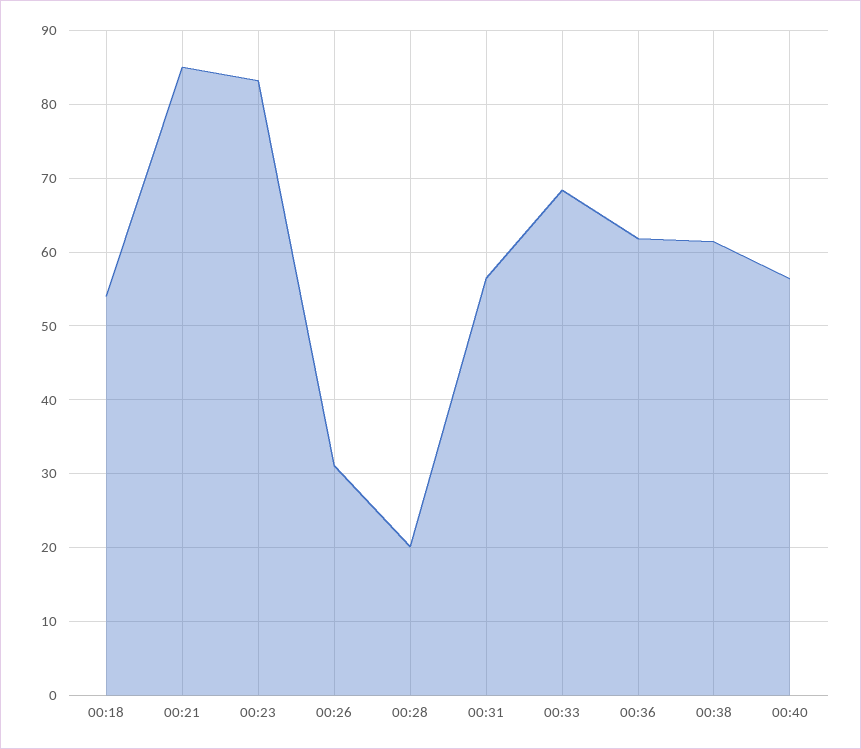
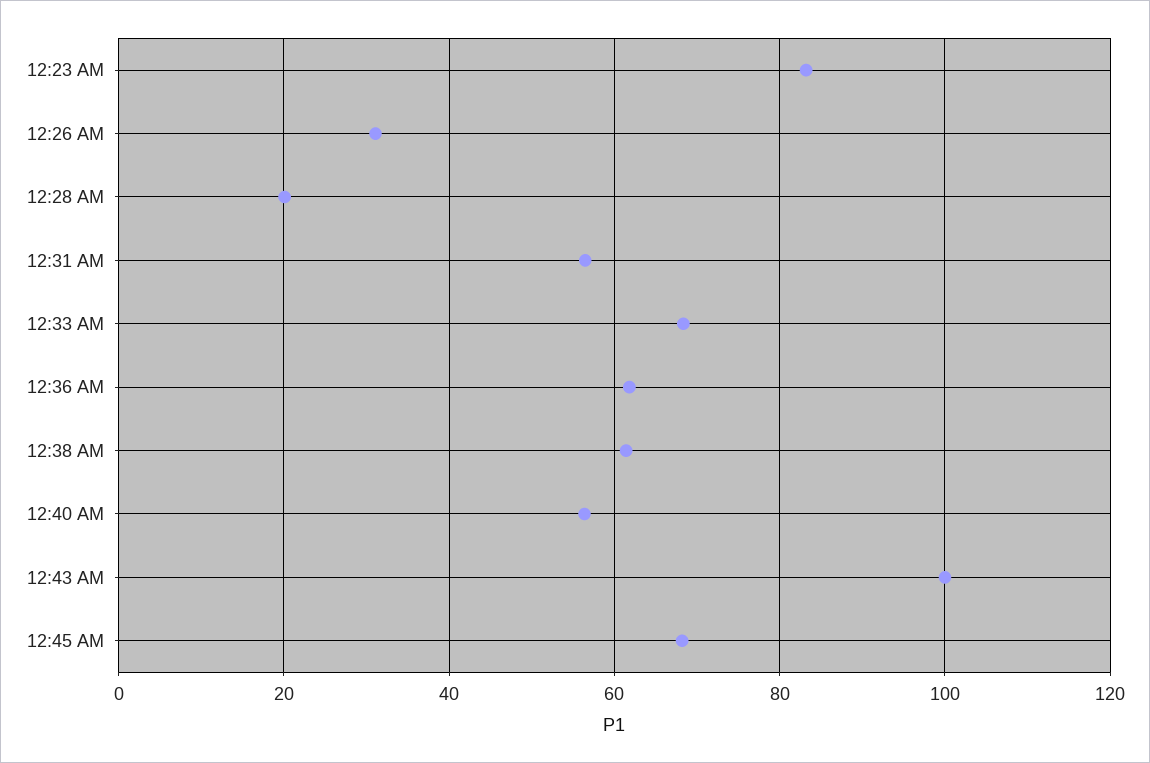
00:18: 54 -> none
00:21: 85 -> none
12:43 AM: none -> 100
12:45 AM: none -> 68

